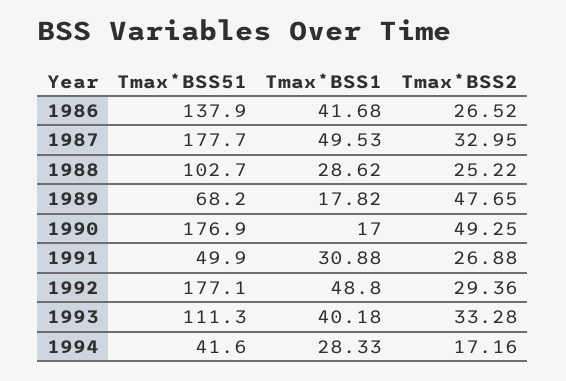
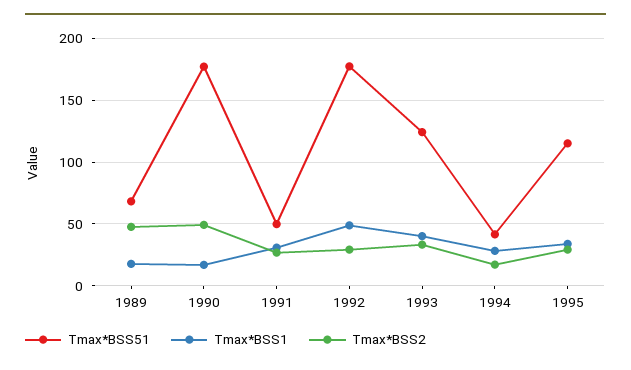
Tmax*BSS51, 1986: 137.9 -> none
Tmax*BSS1, 1986: 41.68 -> none
Tmax*BSS2, 1986: 26.52 -> none
Tmax*BSS51, 1987: 177.7 -> none
Tmax*BSS1, 1987: 49.53 -> none
Tmax*BSS2, 1987: 32.95 -> none
Tmax*BSS51, 1988: 102.7 -> none
Tmax*BSS1, 1988: 28.62 -> none
Tmax*BSS2, 1988: 25.22 -> none
Tmax*BSS51, 1993: 111.3 -> 125
Tmax*BSS51, 1995: none -> 115
Tmax*BSS1, 1995: none -> 35
Tmax*BSS2, 1995: none -> 30

